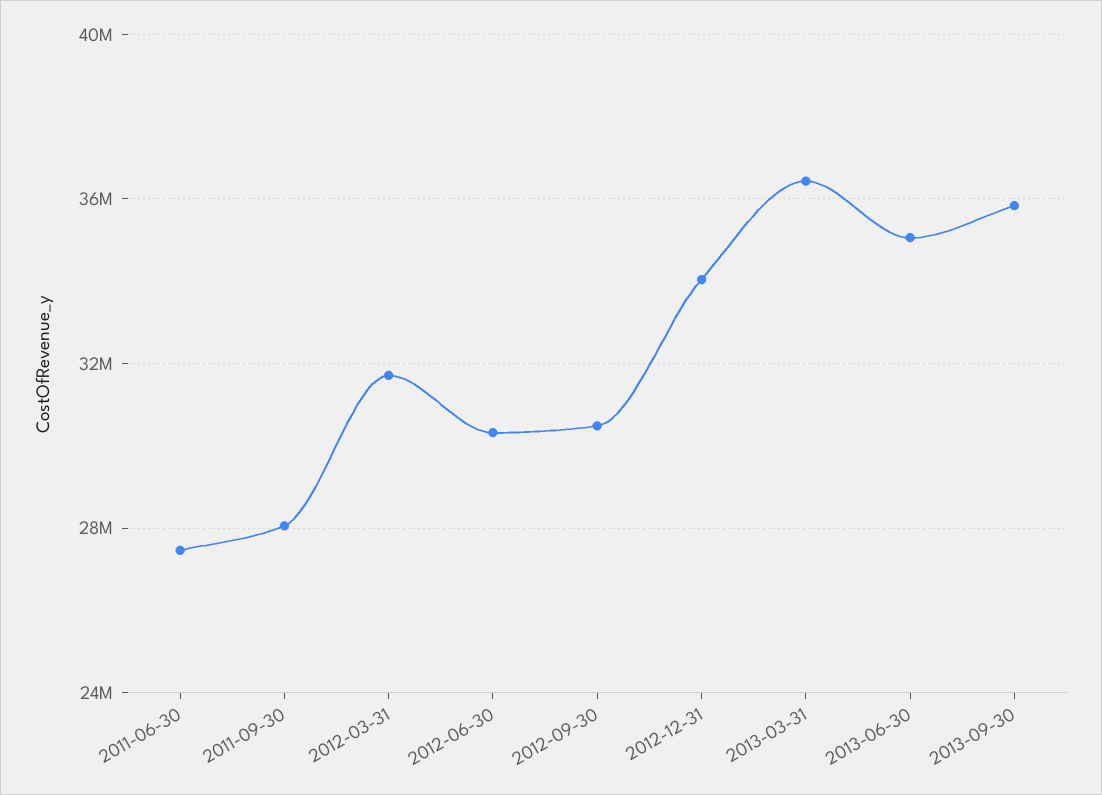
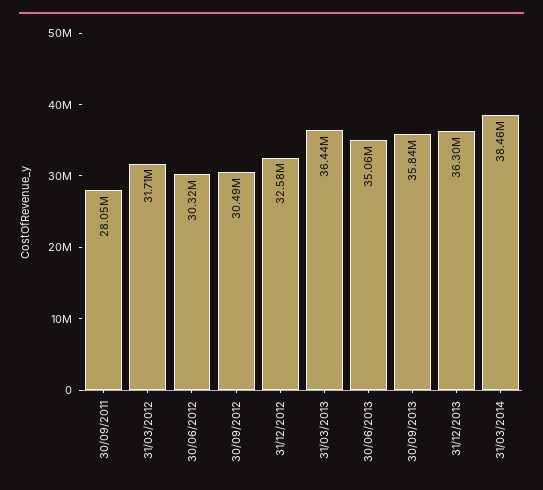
2011-06-30: 27500000 -> none
2012-12-31: 34000000 -> 32580000
31/12/2013: none -> 36300000
31/03/2014: none -> 38460000

